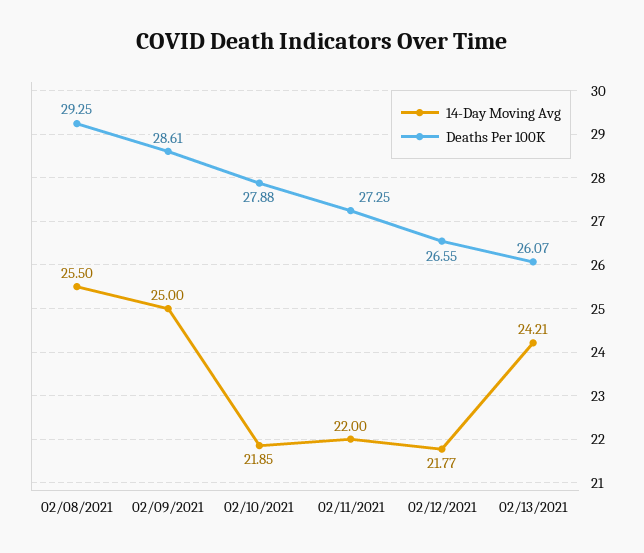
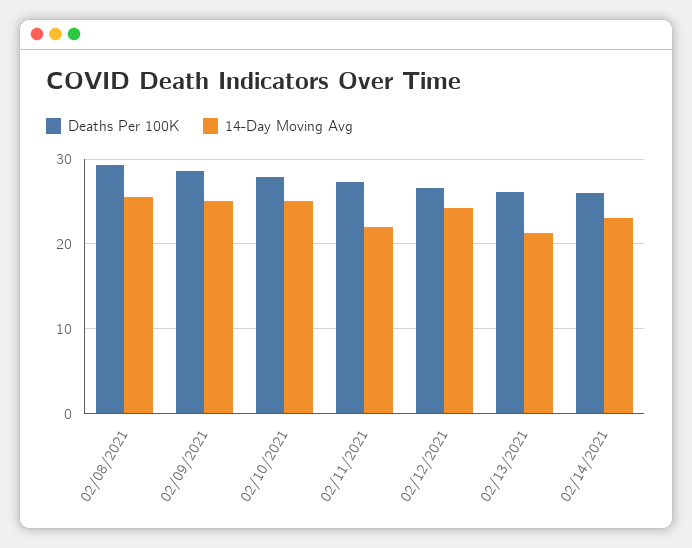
14-Day Moving Avg, 02/10/2021: 21.85 -> 25
14-Day Moving Avg, 02/12/2021: 21.77 -> 24
14-Day Moving Avg, 02/13/2021: 24.21 -> 21
Deaths Per 100K, 02/14/2021: none -> 26
14-Day Moving Avg, 02/14/2021: none -> 23

